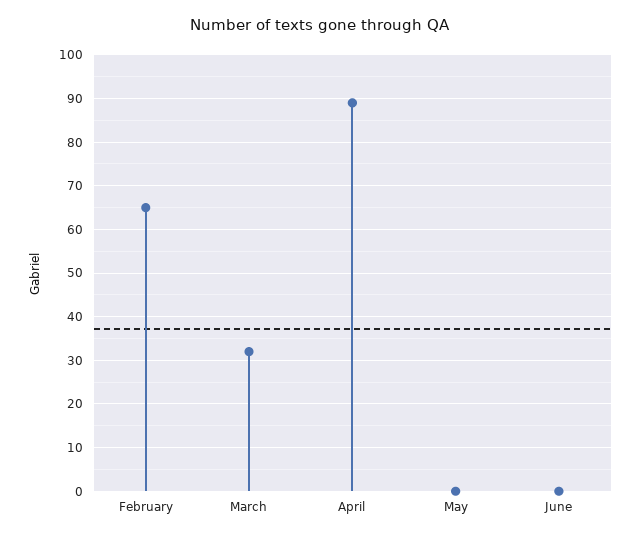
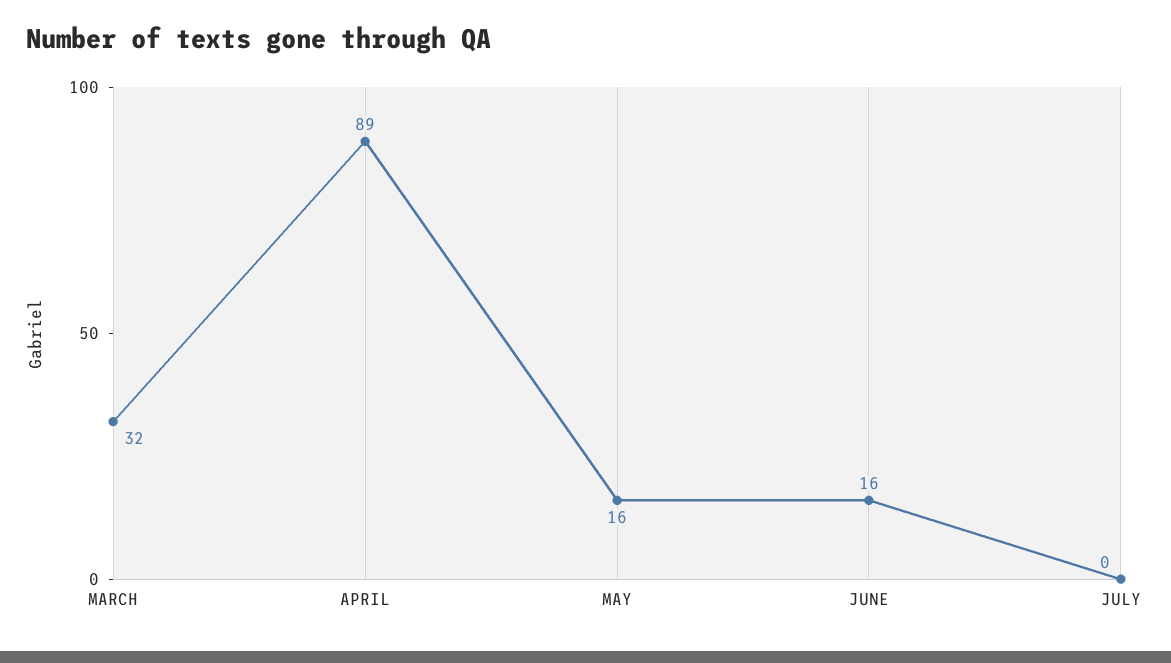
February: 65 -> none
May: 0 -> 16
June: 0 -> 16
JULY: none -> 0

